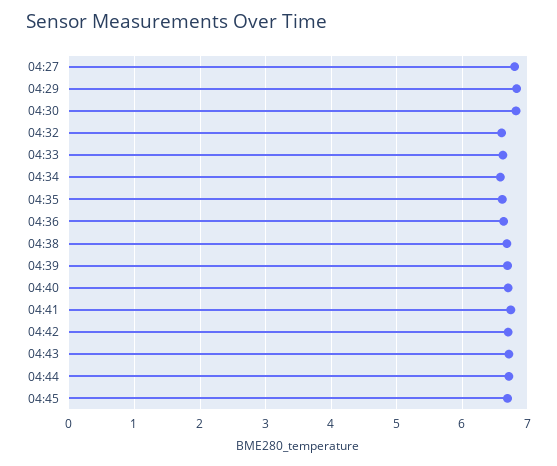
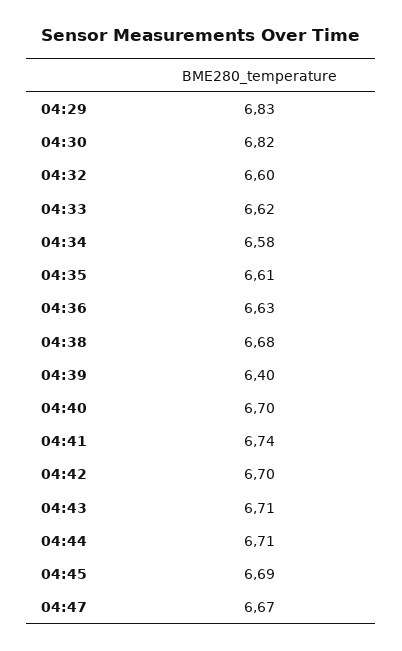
04:27: 6.8 -> none
04:39: 6.7 -> 6.4
04:47: none -> 6.67

